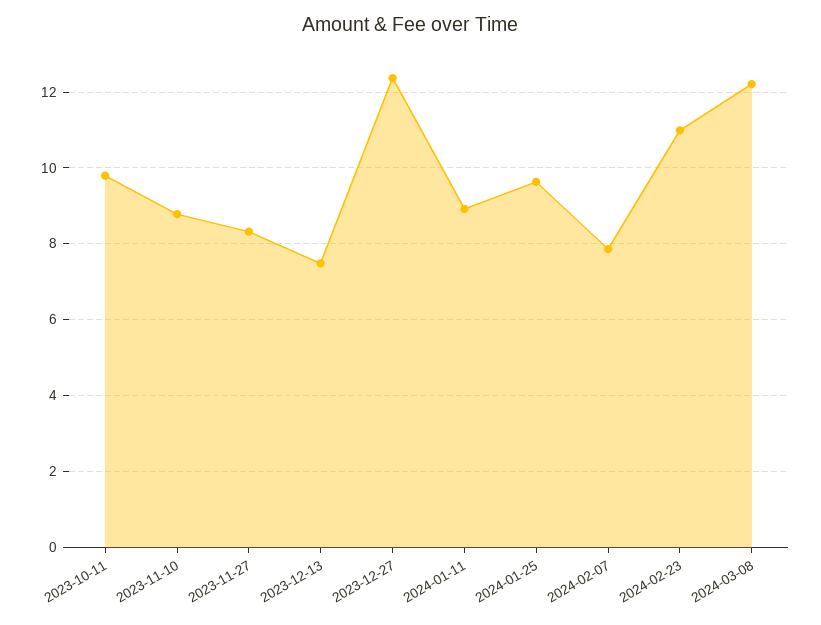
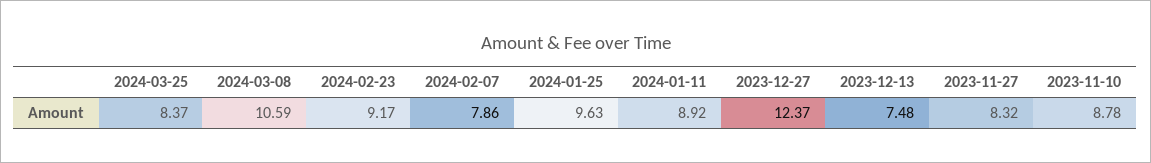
2023-10-11: 9.8 -> none
2024-02-23: 11 -> 9.17
2024-03-08: 12.2 -> 10.59
2024-03-25: none -> 8.37

